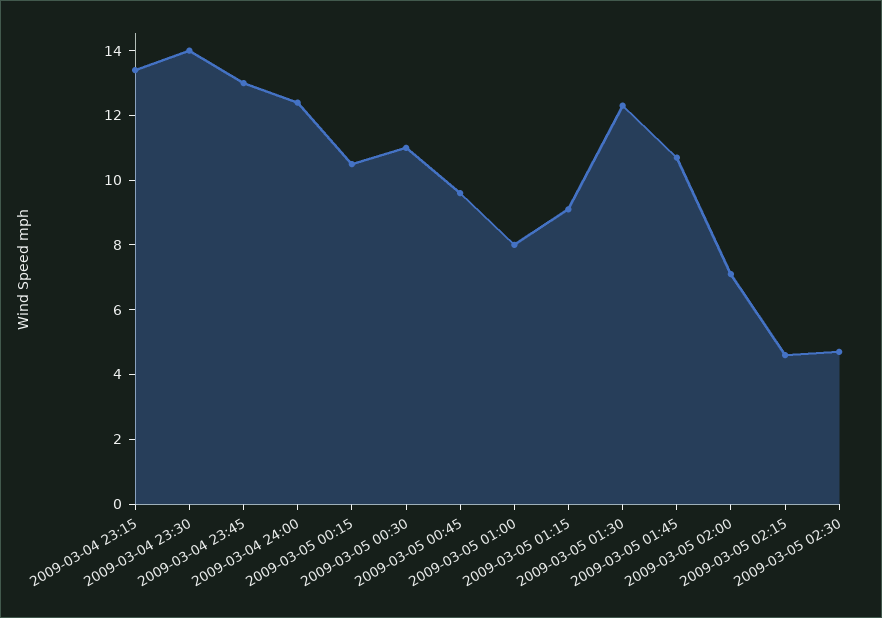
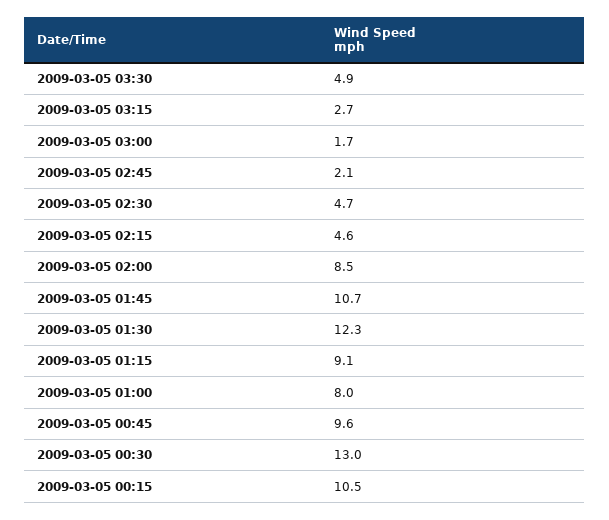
2009-03-04 23:15: 13.5 -> none
2009-03-04 23:30: 14 -> none
2009-03-04 23:45: 13 -> none
2009-03-04 24:00: 12.5 -> none
2009-03-05 00:30: 11 -> 13
2009-03-05 02:00: 7 -> 8.5
2009-03-05 03:30: none -> 4.9
2009-03-05 03:15: none -> 2.7
2009-03-05 03:00: none -> 1.7
2009-03-05 02:45: none -> 2.1

